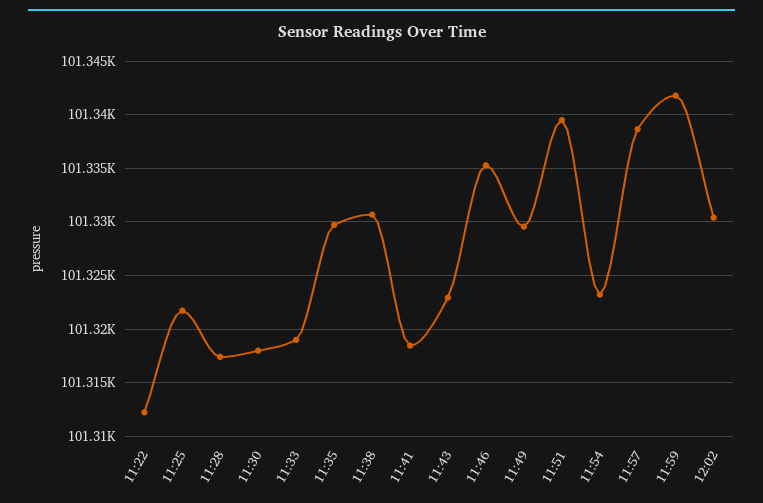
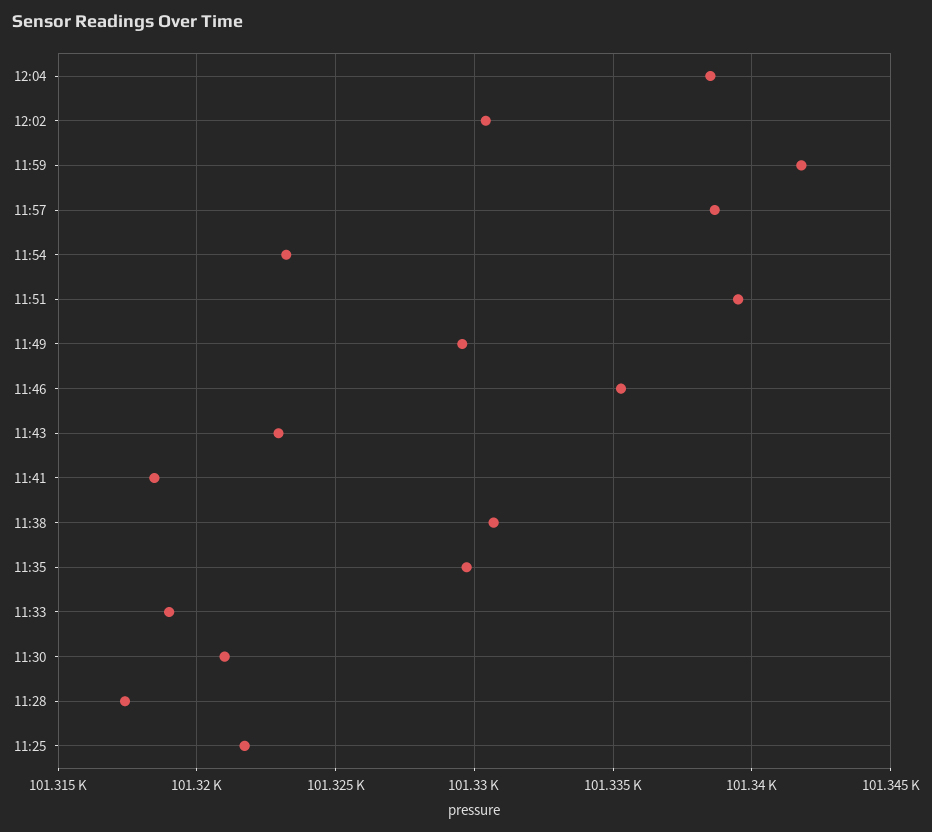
11:22: 101312 -> none
11:30: 101318 -> 101321
12:04: none -> 101338.5

